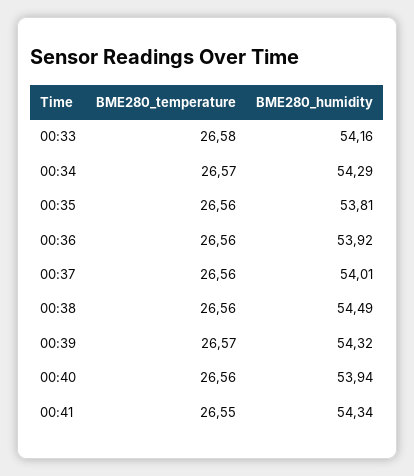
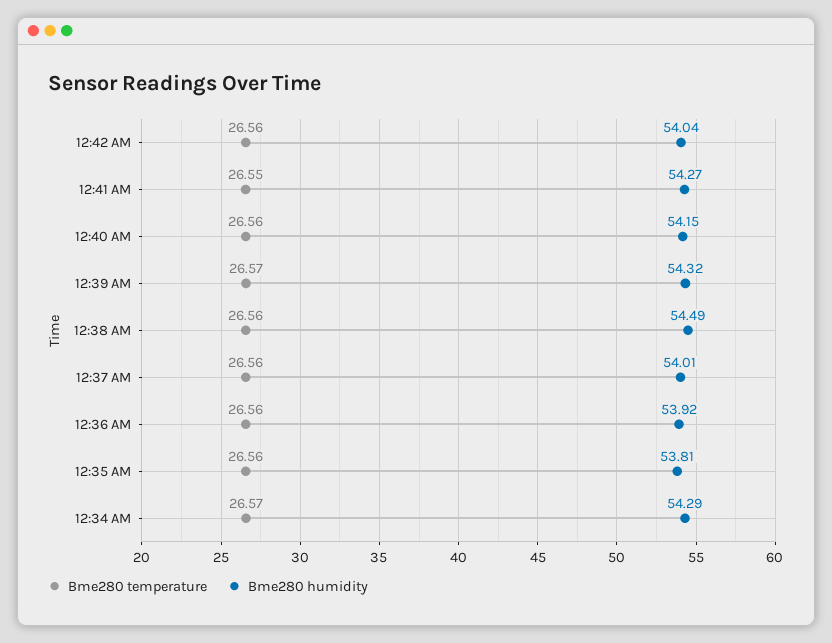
BME280_temperature, 00:33: 26.58 -> none
BME280_humidity, 00:33: 54.16 -> none
BME280_humidity, 00:40: 53.94 -> 54.15
BME280_humidity, 00:41: 54.34 -> 54.27
BME280_temperature, 12:42 AM: none -> 26.56
BME280_humidity, 12:42 AM: none -> 54.04

